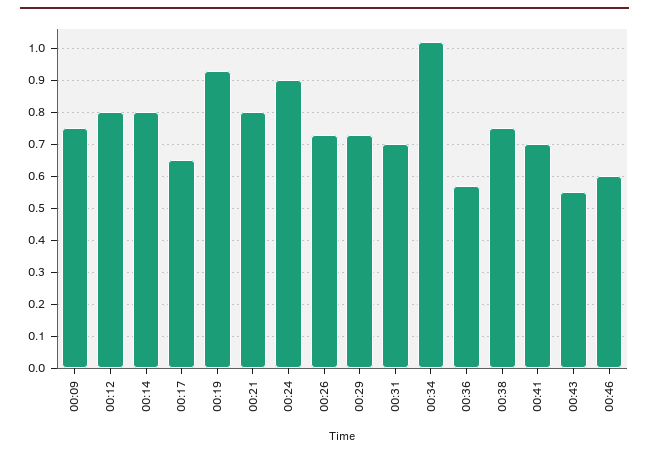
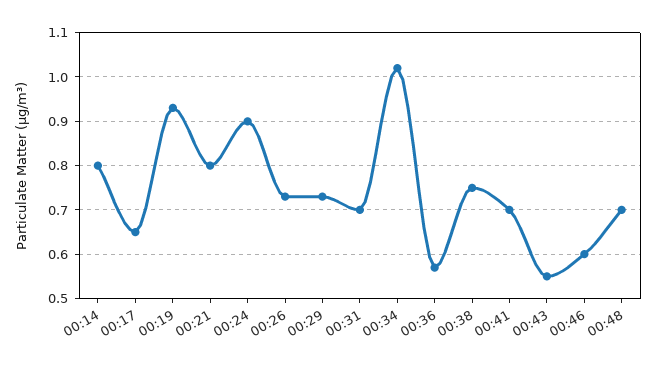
00:09: 0.75 -> none
00:12: 0.8 -> none
00:48: none -> 0.7

